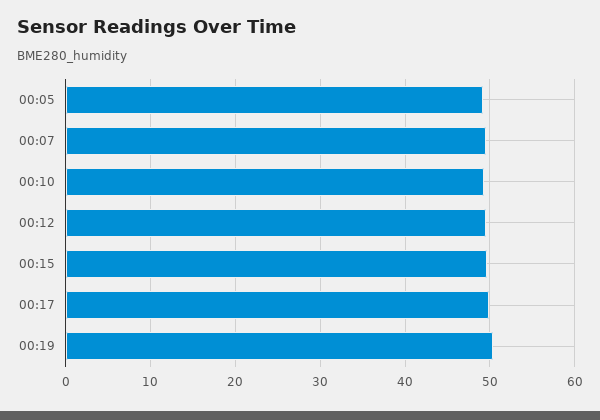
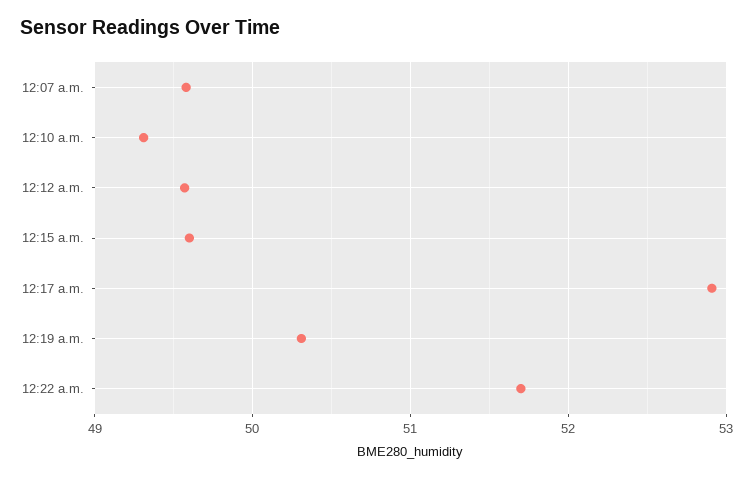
00:05: 49 -> none
00:17: 50 -> 52.9
12:22 a.m.: none -> 51.7

